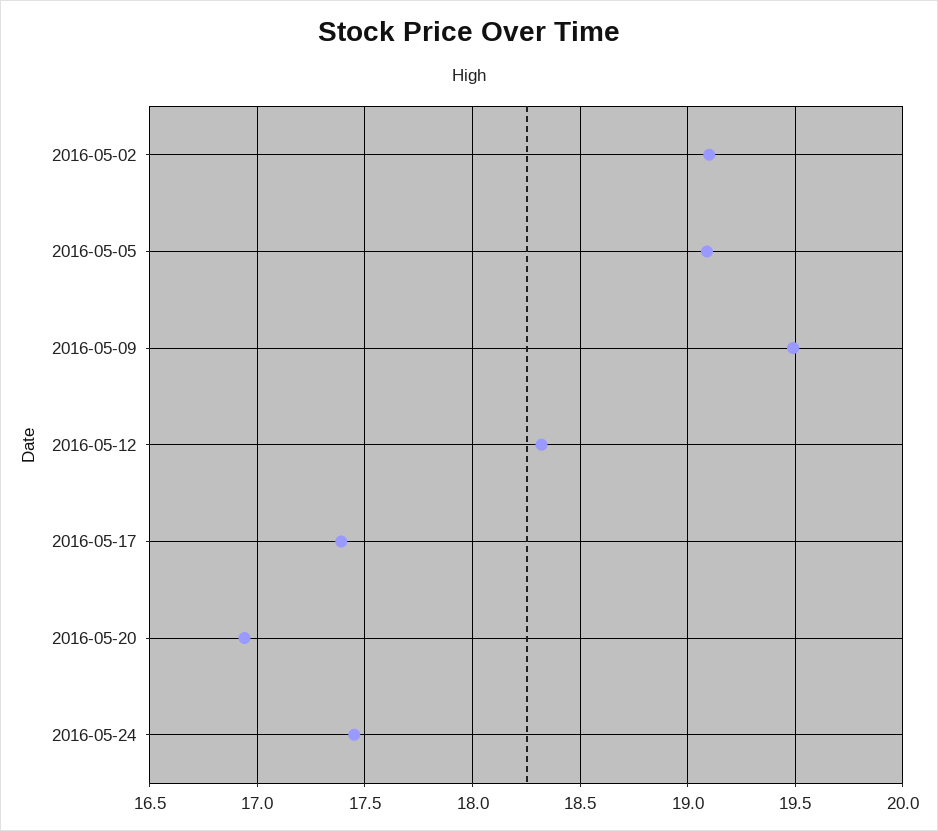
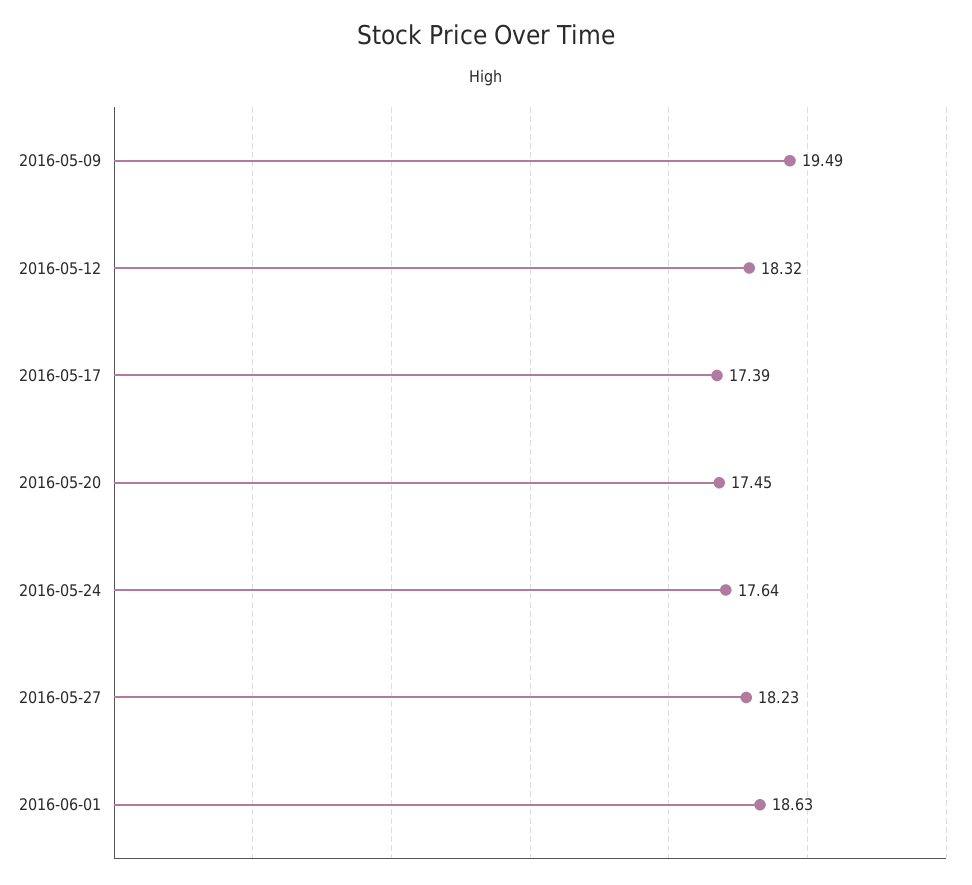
2016-05-02: 19.1 -> none
2016-05-05: 19.1 -> none
2016-05-20: 16.95 -> 17.45
2016-05-24: 17.45 -> 17.64
2016-05-27: none -> 18.23
2016-06-01: none -> 18.63

